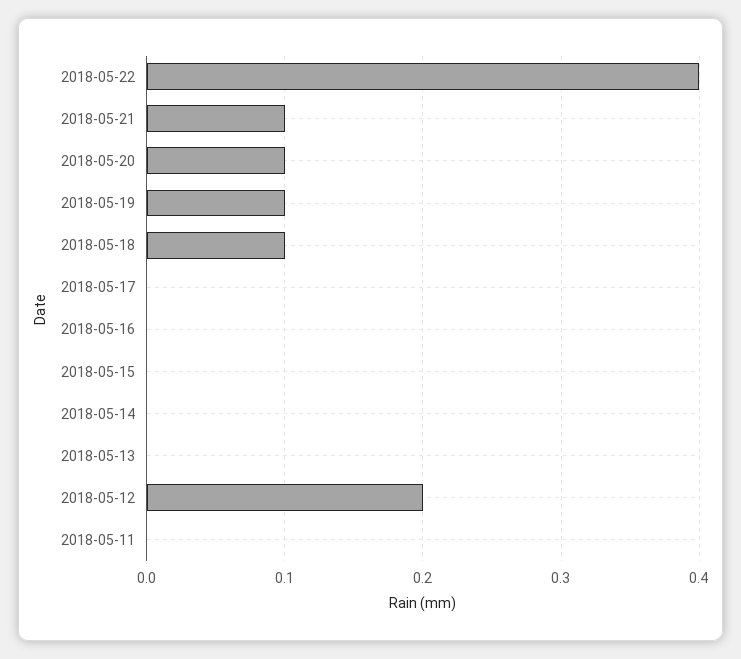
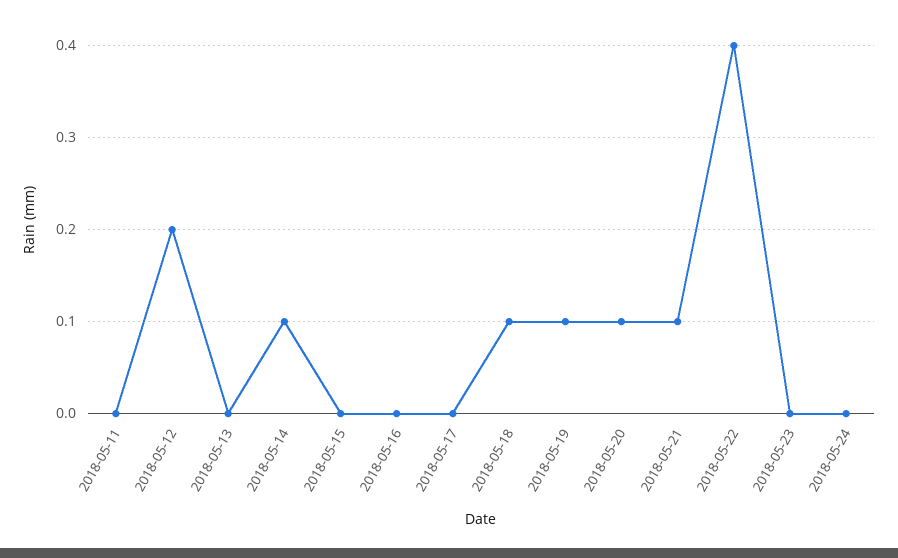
2018-05-14: 0 -> 0.1
2018-05-23: none -> 0
2018-05-24: none -> 0

